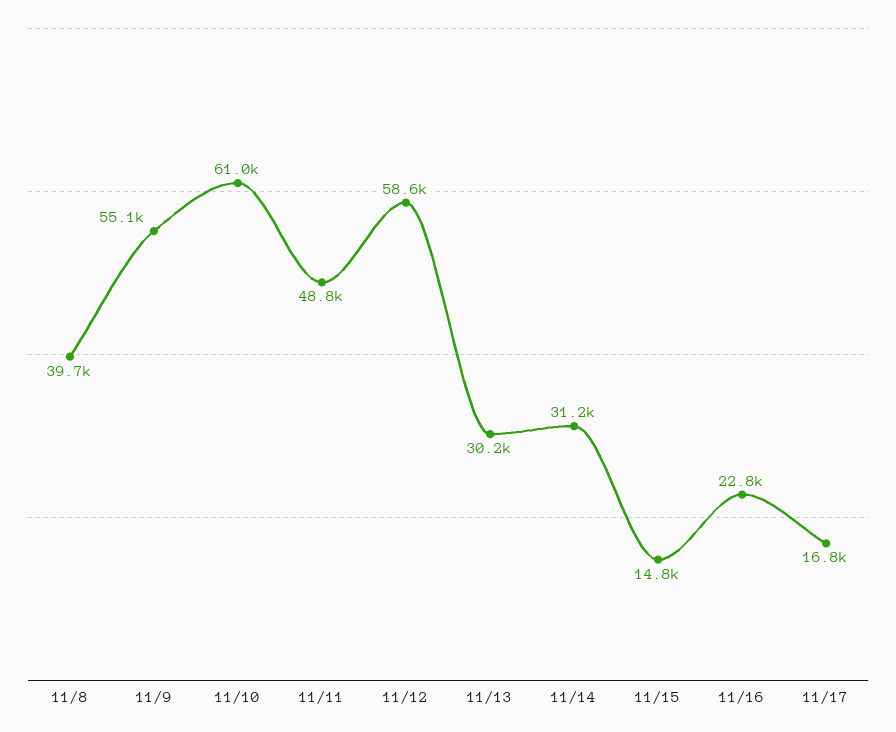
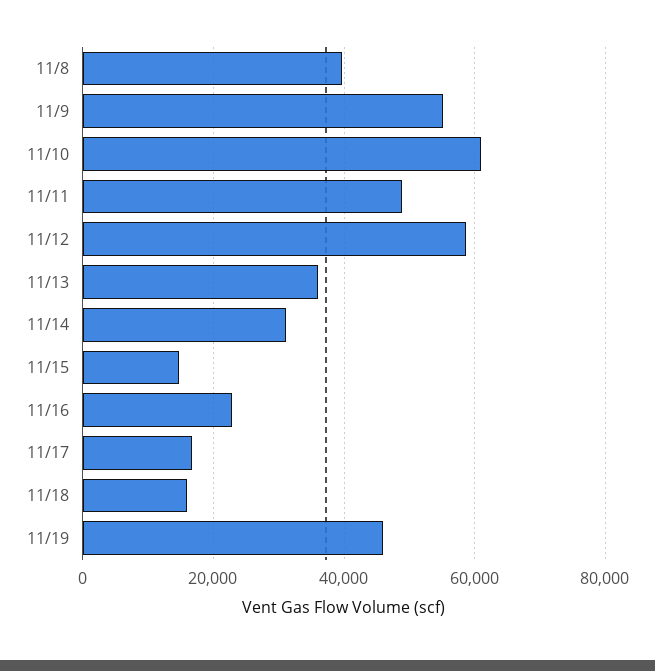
11/13: 30200 -> 36000
11/18: none -> 16000
11/19: none -> 46000

